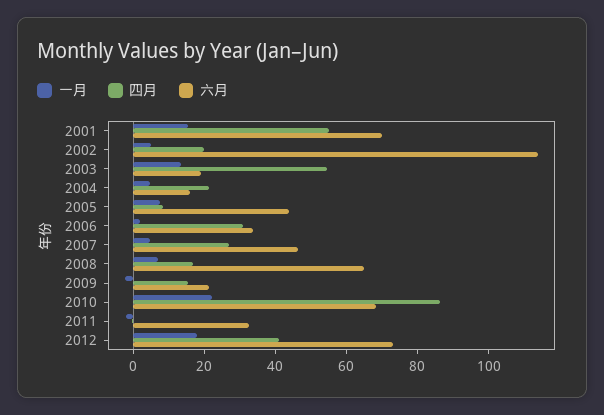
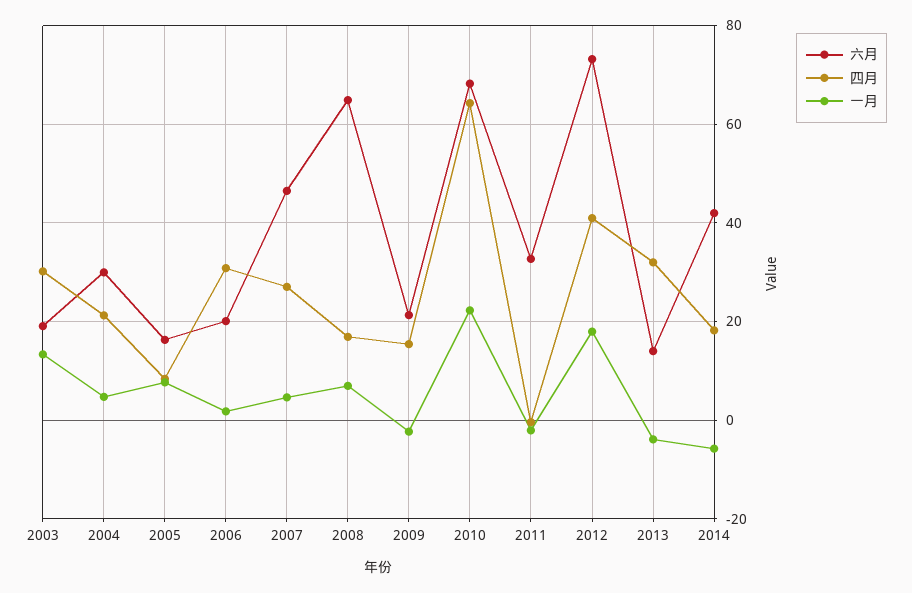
一月, 2001: 15 -> none
四月, 2001: 55 -> none
六月, 2001: 70 -> none
一月, 2002: 5 -> none
四月, 2002: 20 -> none
六月, 2002: 115 -> none
四月, 2003: 55 -> 30
六月, 2004: 15 -> 30
六月, 2005: 45 -> 16
六月, 2006: 35 -> 20
四月, 2010: 85 -> 64
六月, 2013: none -> 14
四月, 2013: none -> 32
一月, 2013: none -> -4
六月, 2014: none -> 42
四月, 2014: none -> 18
一月, 2014: none -> -6

